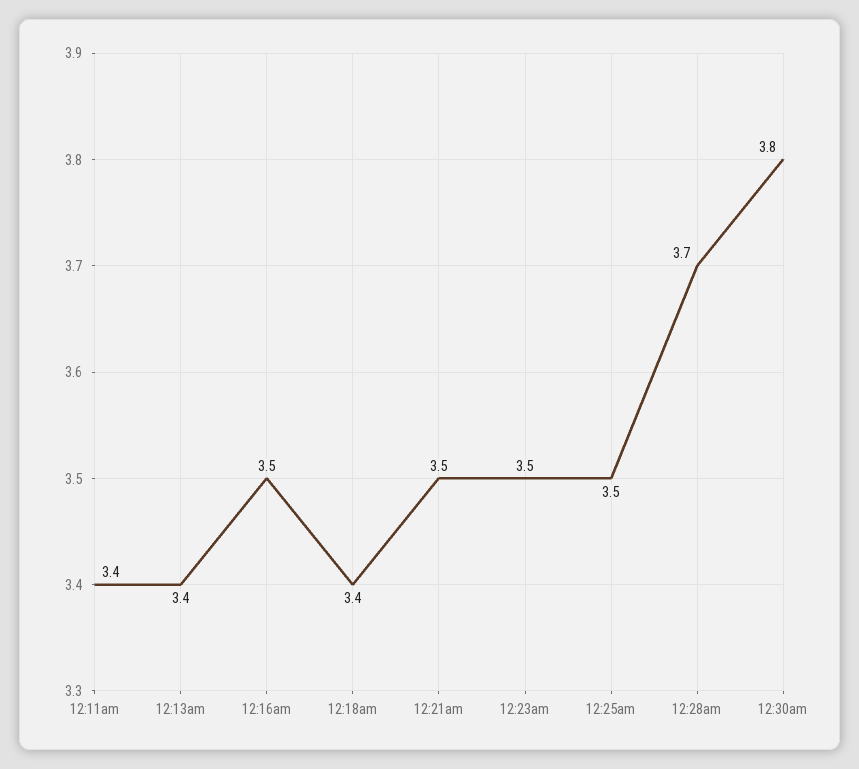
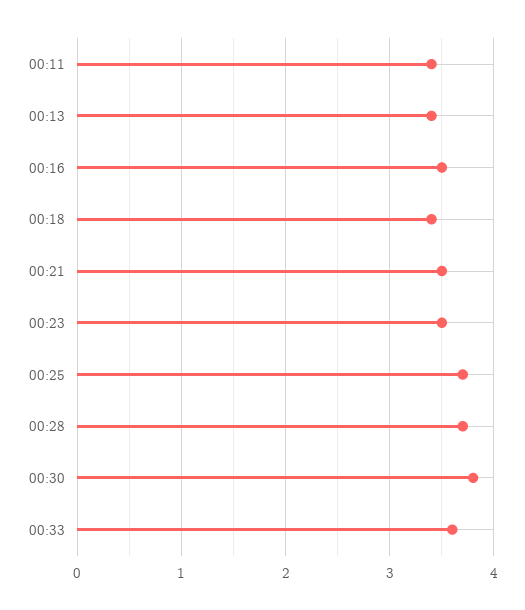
12:25am: 3.5 -> 3.7
00:33: none -> 3.6

